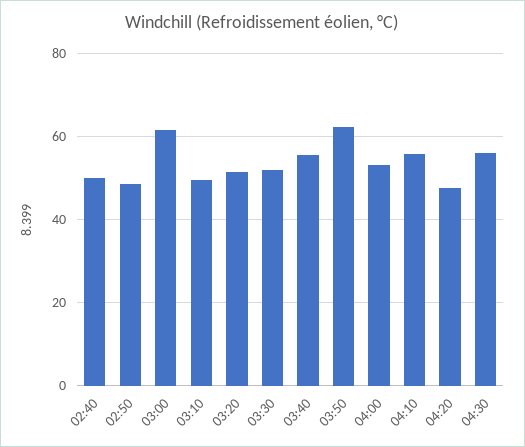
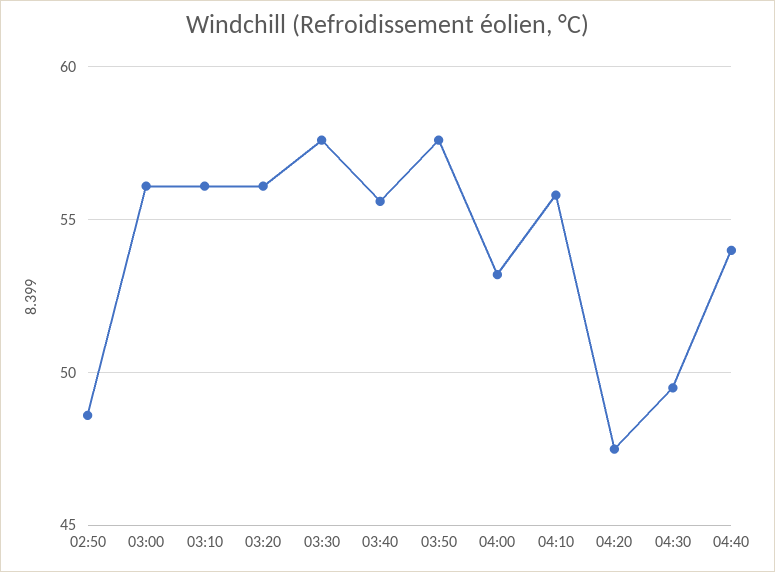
02:40: 50 -> none
03:00: 62 -> 56
03:10: 50 -> 56
03:20: 52 -> 56
03:30: 52 -> 57.5
03:50: 62 -> 57.5
04:30: 56 -> 49.5
04:40: none -> 54

